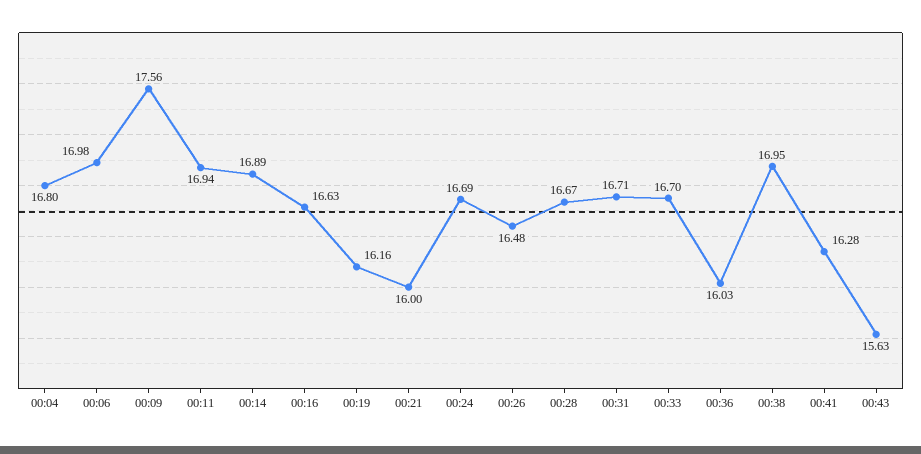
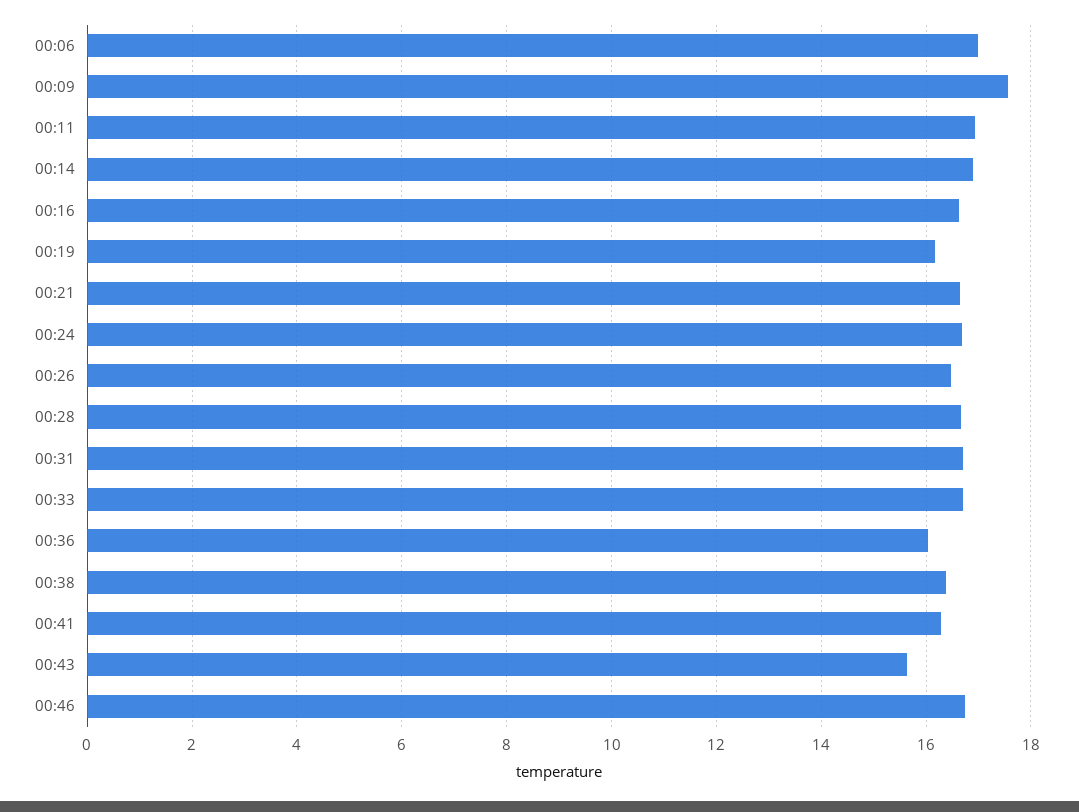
00:04: 16.8 -> none
00:21: 16 -> 16.6
00:38: 16.95 -> 16.4
00:46: none -> 16.8

